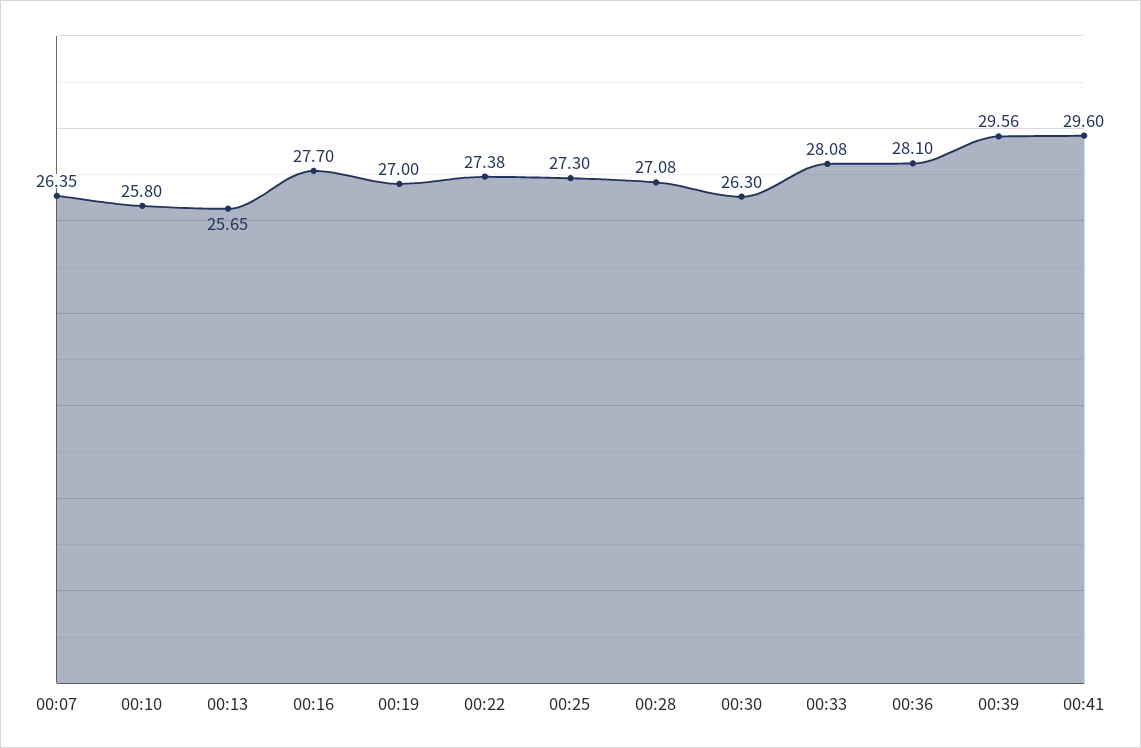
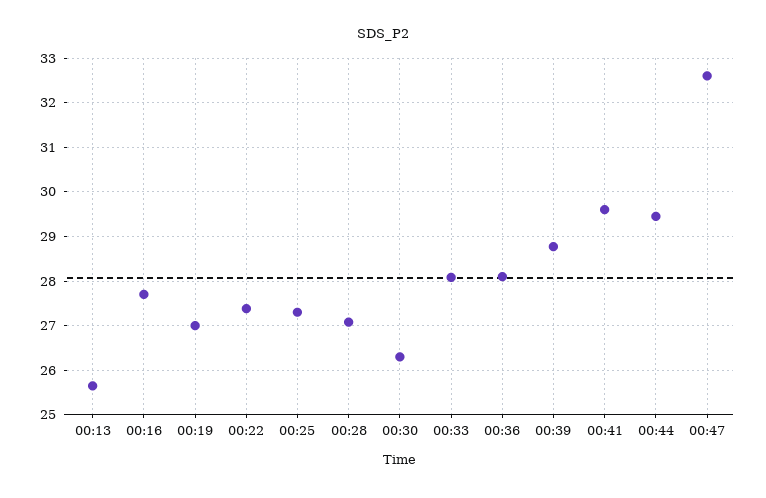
00:07: 26.35 -> none
00:10: 25.8 -> none
00:39: 29.56 -> 28.8
00:44: none -> 29.4
00:47: none -> 32.6

